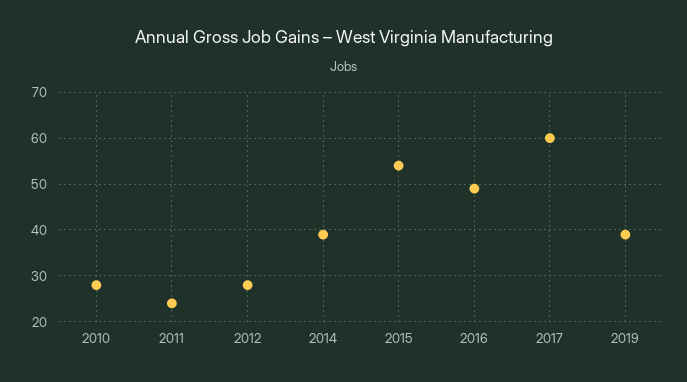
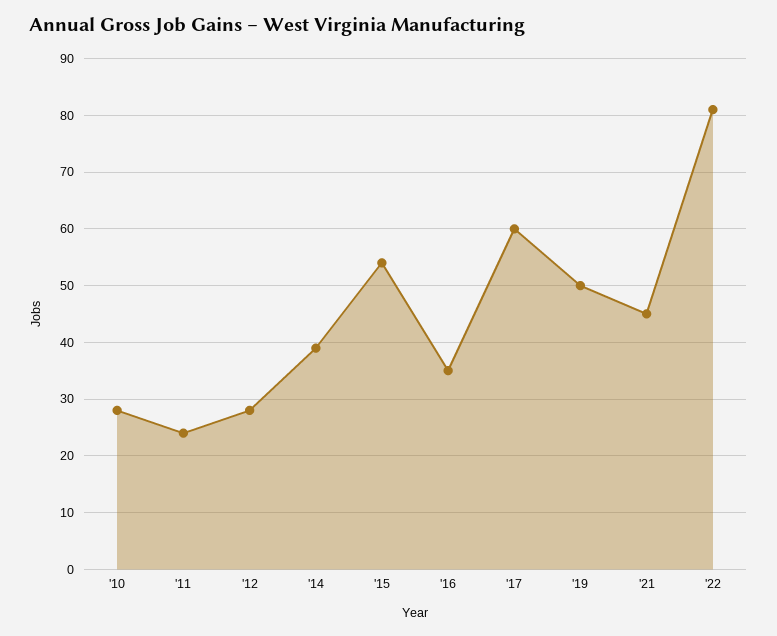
2016: 50 -> 35
2019: 40 -> 50
'21: none -> 45
'22: none -> 80

